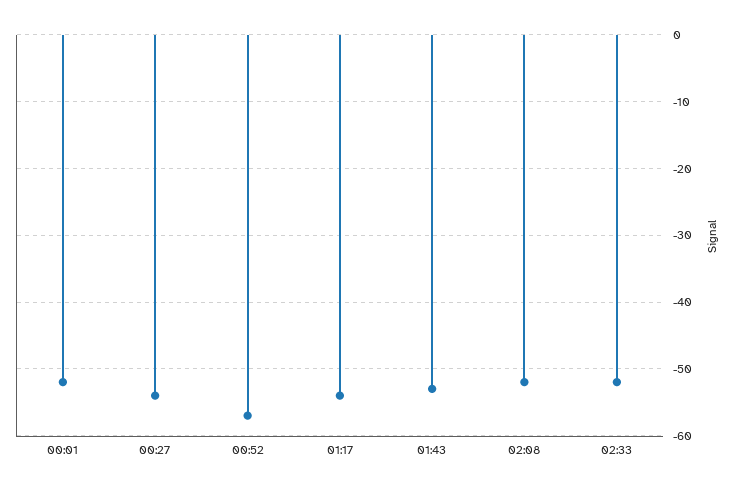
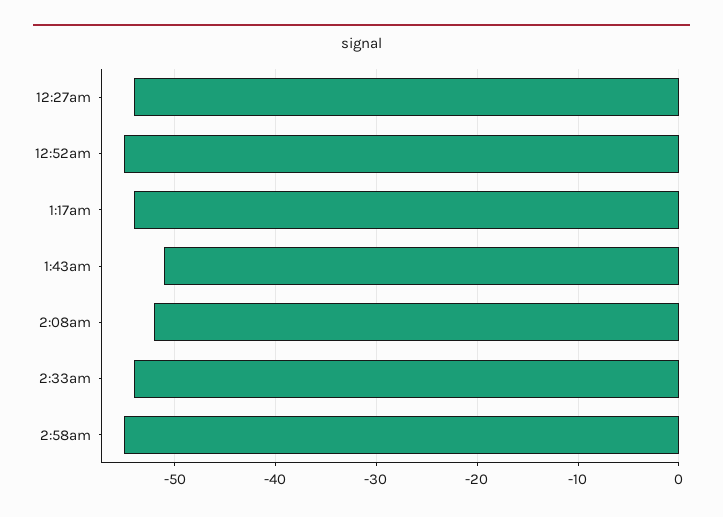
00:01: -52 -> none
00:52: -57 -> -55
01:43: -53 -> -51
02:33: -52 -> -54
2:58am: none -> -55

